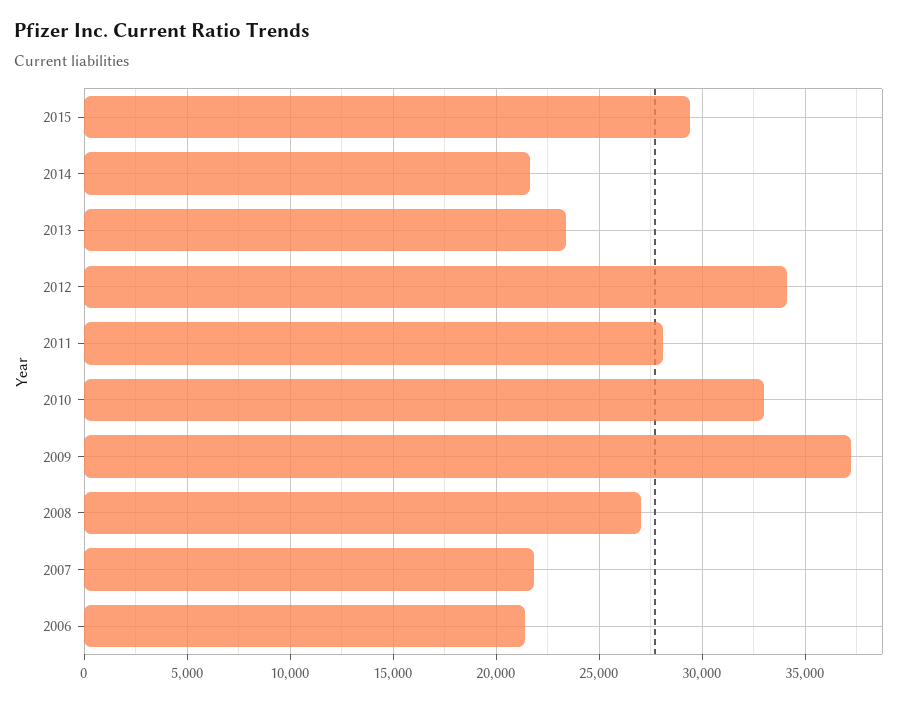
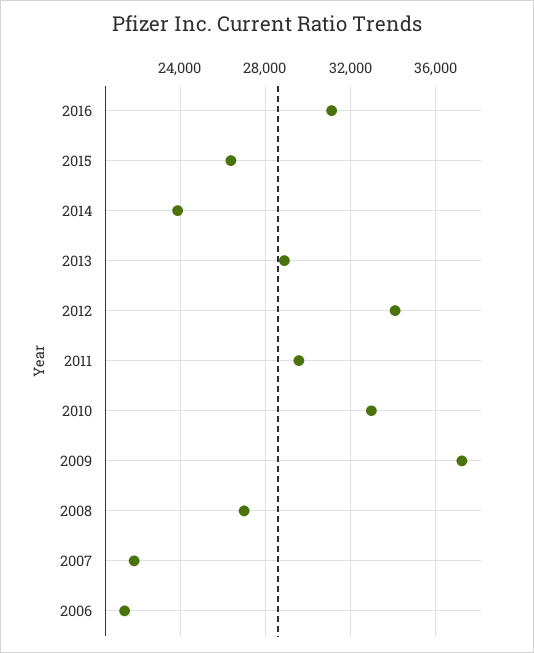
2015: 29500 -> 26500
2014: 21500 -> 24000
2013: 23500 -> 29000
2011: 28000 -> 29500
2016: none -> 31000

